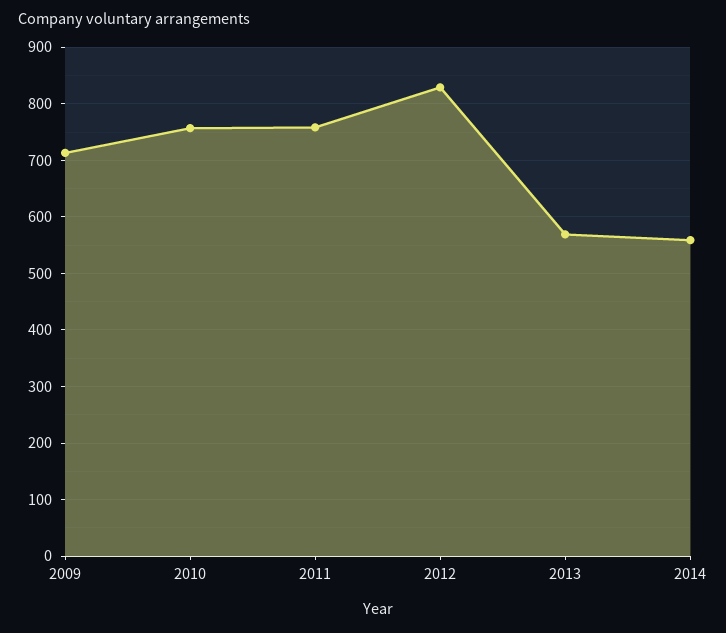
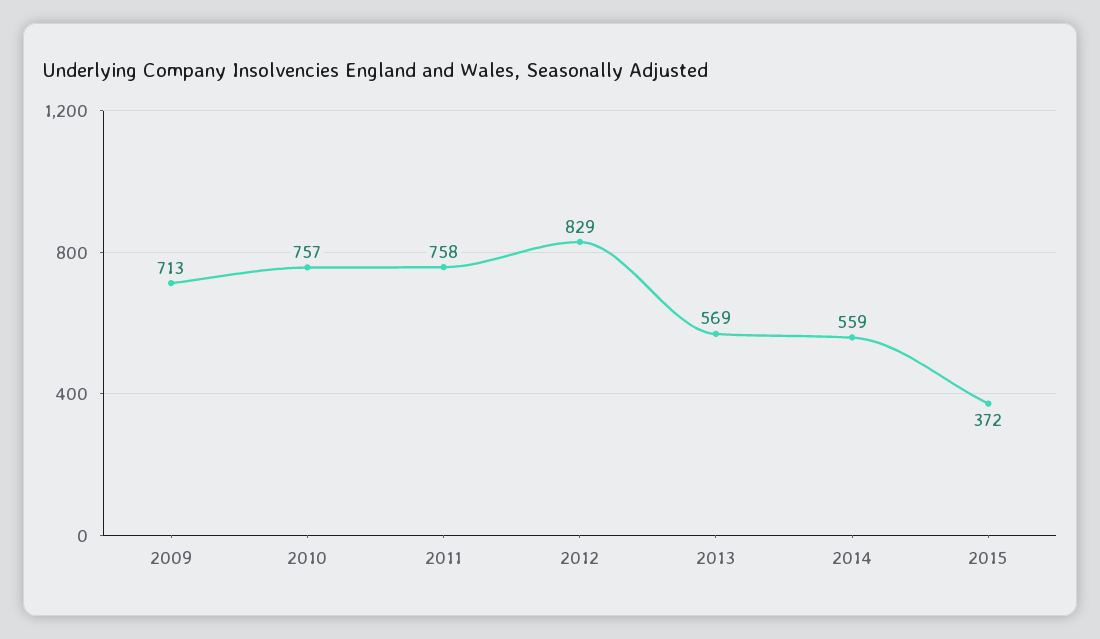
2015: none -> 372

